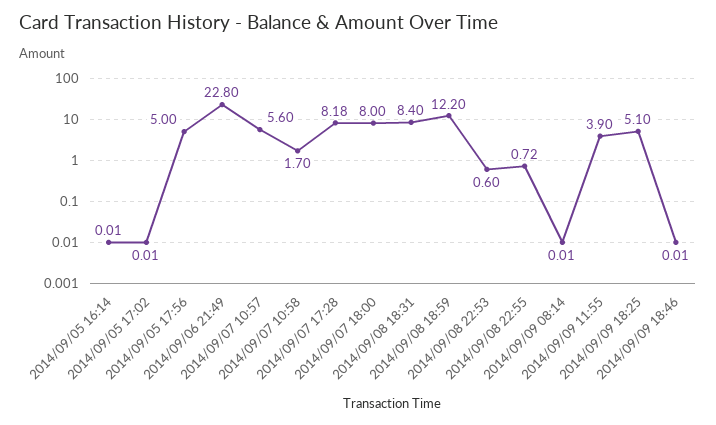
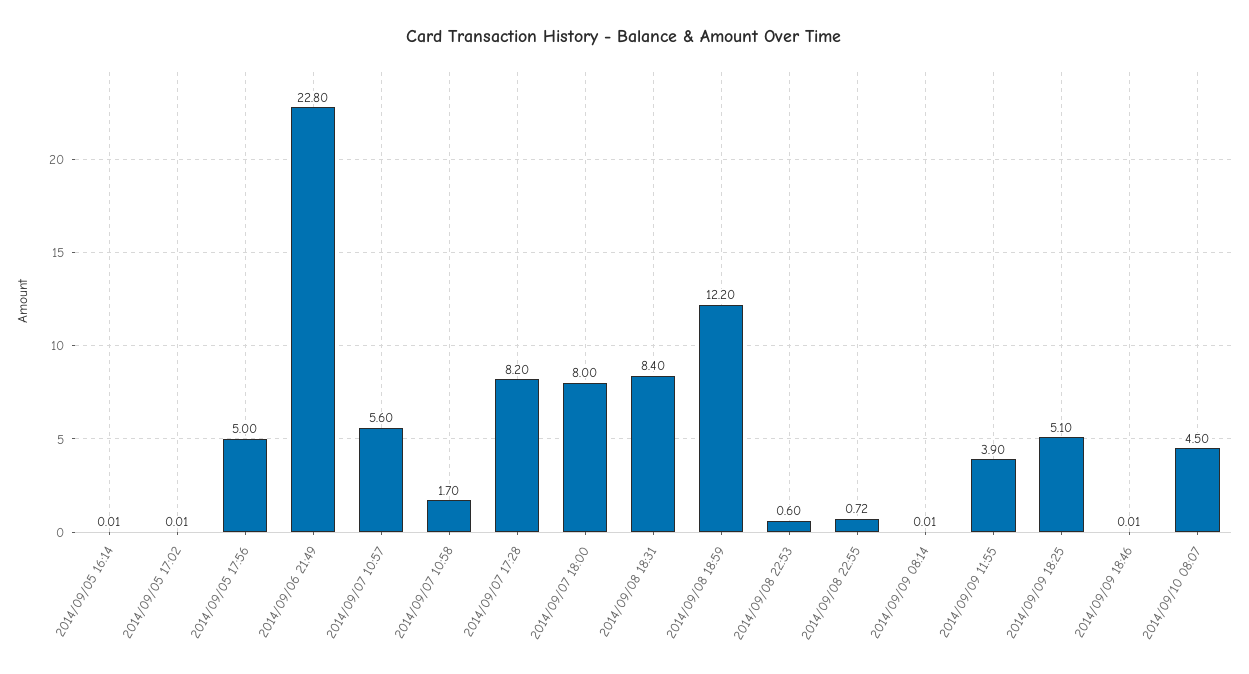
2014/09/07 17:28: 8.18 -> 8.2
2014/09/10 08:07: none -> 4.5

